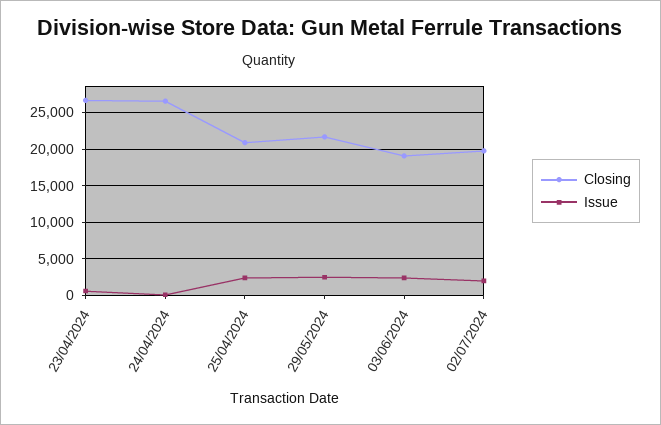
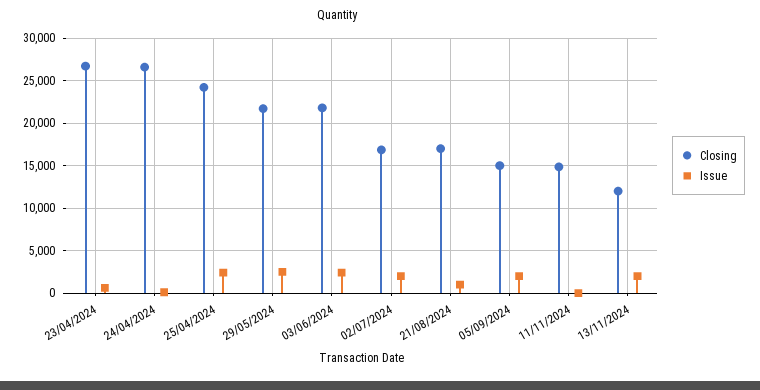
Closing, 25/04/2024: 21000 -> 24000
Closing, 03/06/2024: 19000 -> 22000
Closing, 02/07/2024: 20000 -> 17000
Closing, 21/08/2024: none -> 17000
Issue, 21/08/2024: none -> 1000
Closing, 05/09/2024: none -> 15000
Issue, 05/09/2024: none -> 2000
Closing, 11/11/2024: none -> 15000
Issue, 11/11/2024: none -> 0
Closing, 13/11/2024: none -> 12000
Issue, 13/11/2024: none -> 2000

